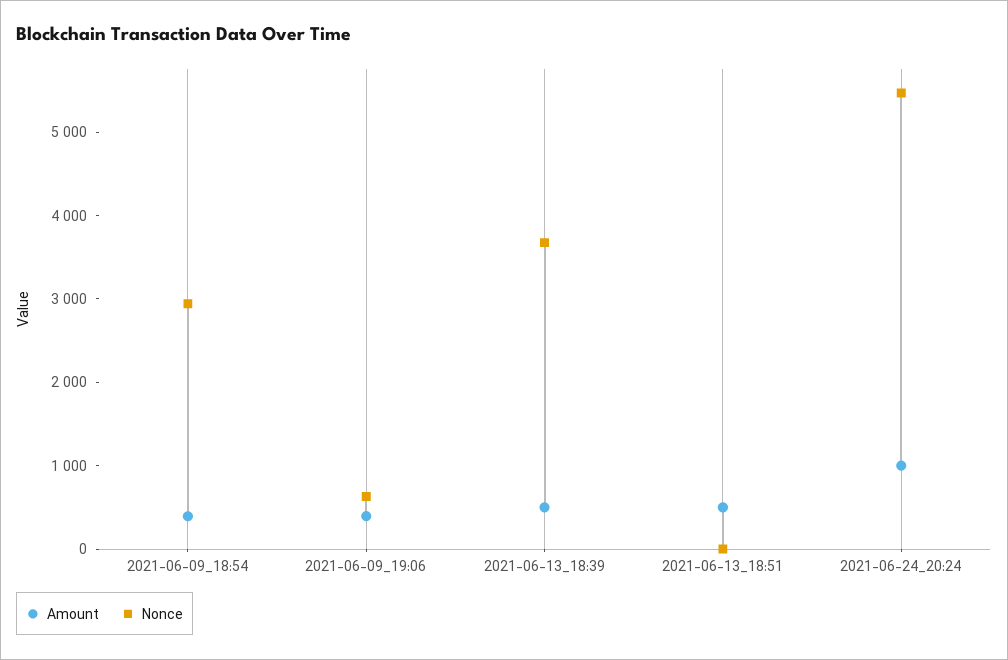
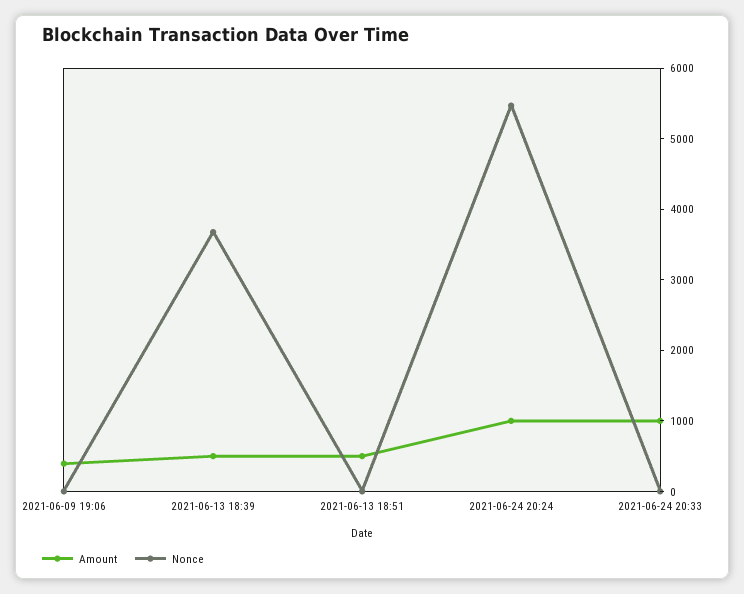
Amount, 2021-06-09_18:54: 400 -> none
Nonce, 2021-06-09_18:54: 3000 -> none
Nonce, 2021-06-09_19:06: 600 -> 0
Amount, 2021-06-24 20:33: none -> 1000
Nonce, 2021-06-24 20:33: none -> 0

